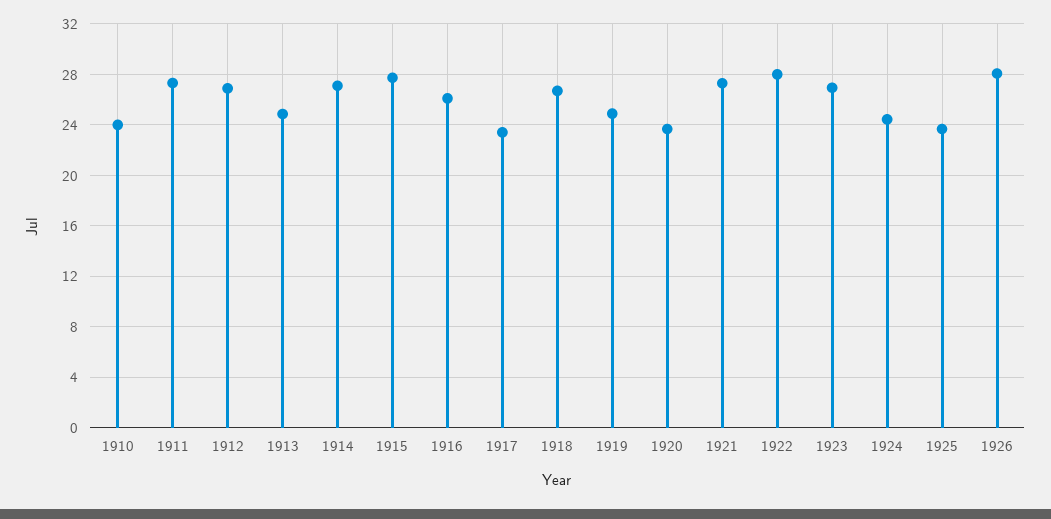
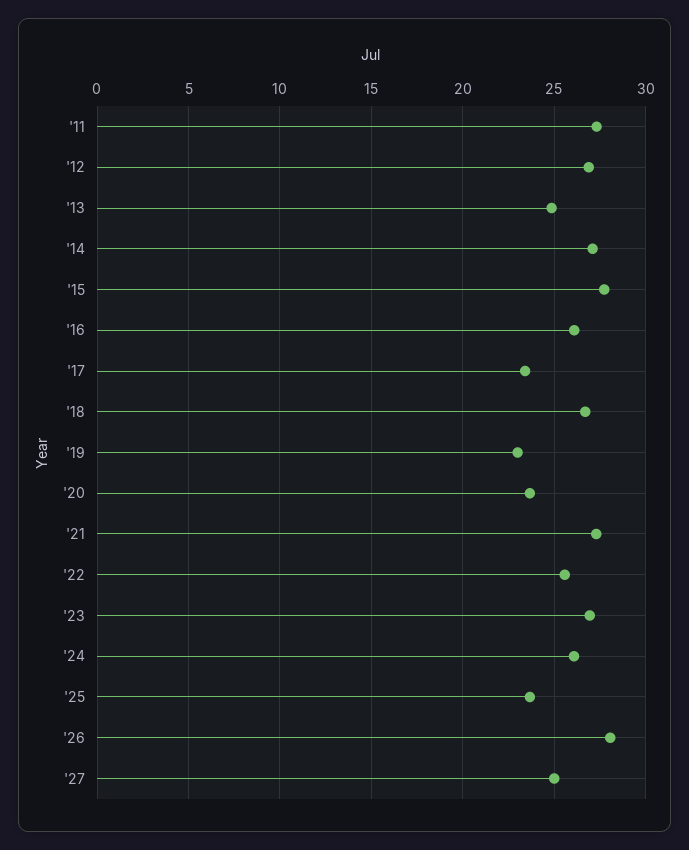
1910: 24 -> none
1919: 25 -> 23
1922: 28 -> 25.5
1924: 24.5 -> 26
'27: none -> 25

